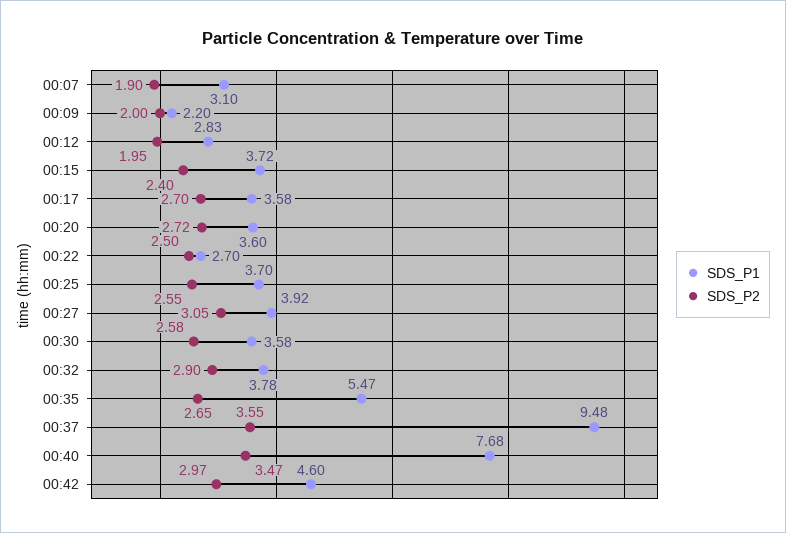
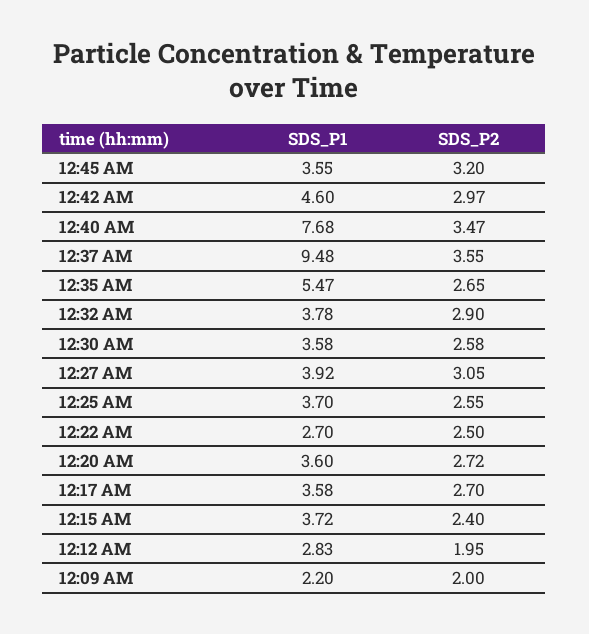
SDS_P1, 00:07: 3.1 -> none
SDS_P2, 00:07: 1.9 -> none
SDS_P1, 12:45 AM: none -> 3.55
SDS_P2, 12:45 AM: none -> 3.2

